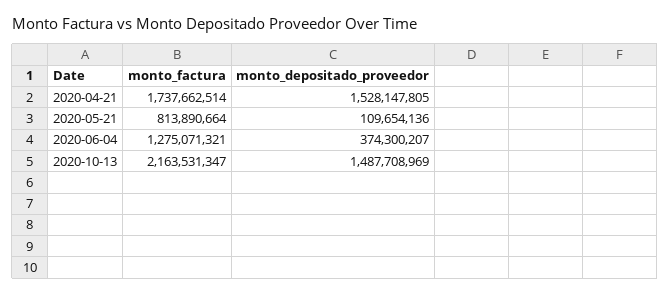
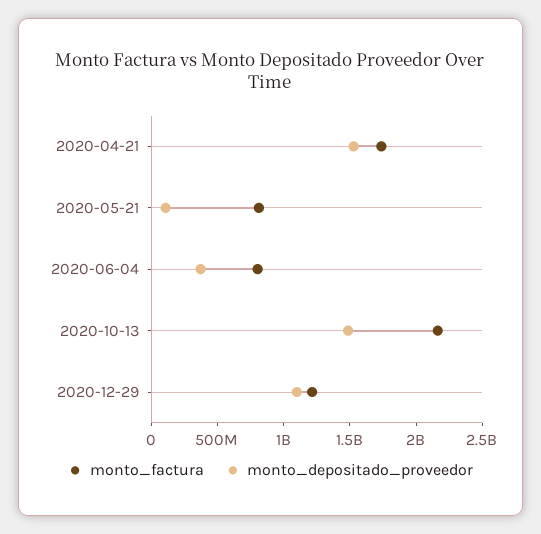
monto_factura, 2020-06-04: 1275071321 -> 800000000
monto_factura, 2020-12-29: none -> 1200000000
monto_depositado_proveedor, 2020-12-29: none -> 1100000000

